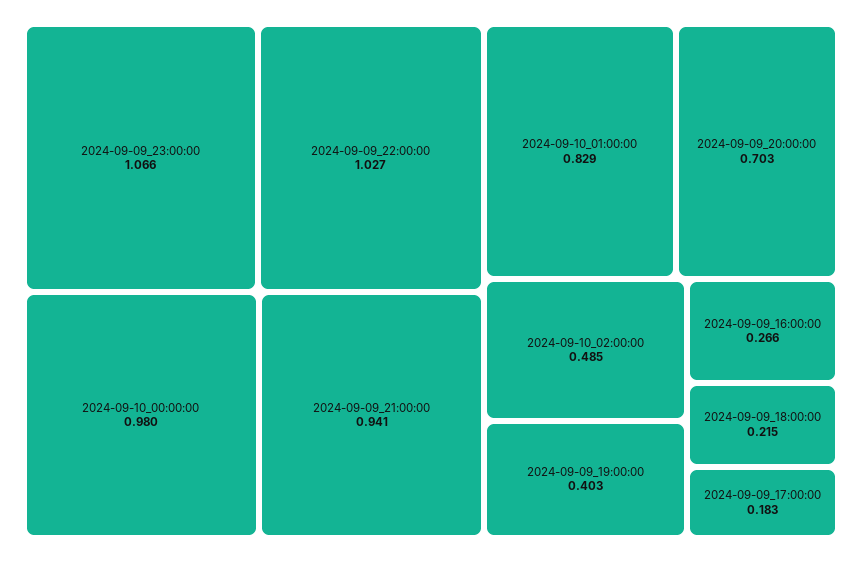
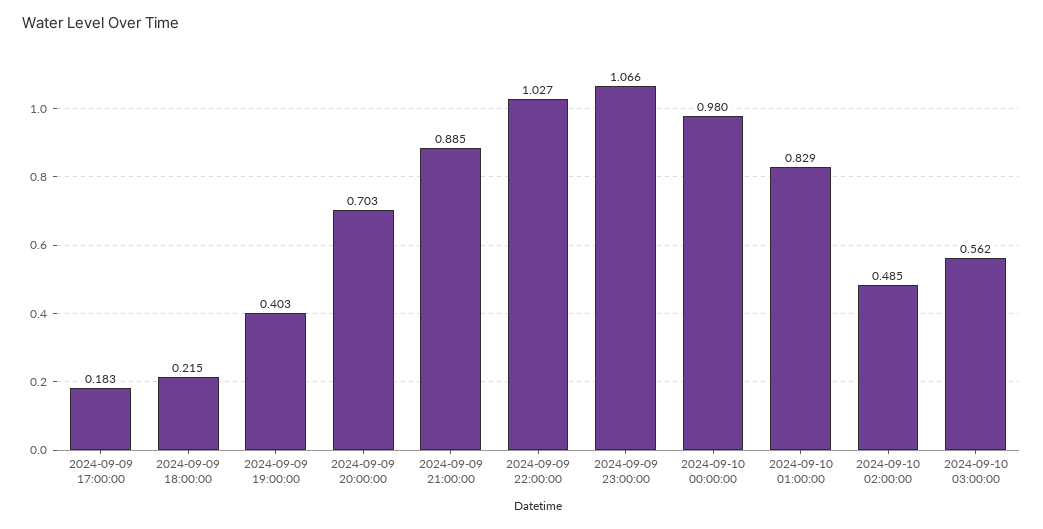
2024-09-09_21:00:00: 0.941 -> 0.885
2024-09-09_16:00:00: 0.266 -> none
2024-09-10 03:00:00: none -> 0.562

